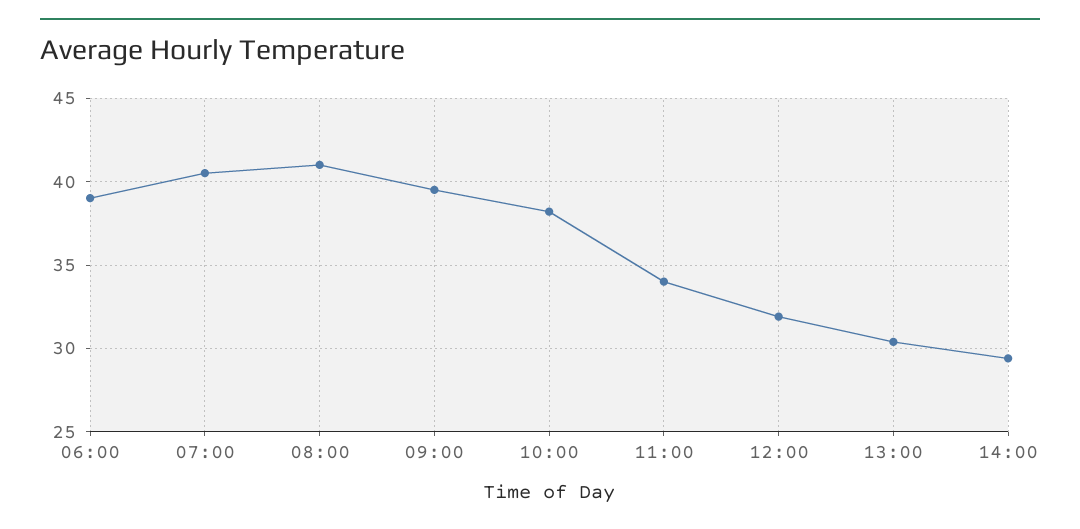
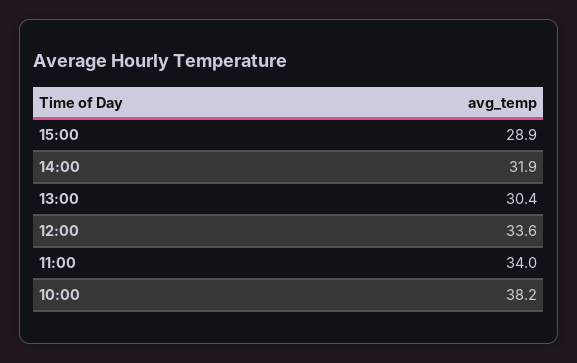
06:00: 39 -> none
07:00: 40.5 -> none
08:00: 41 -> none
09:00: 39.5 -> none
12:00: 32 -> 33.6
14:00: 29.5 -> 31.9
15:00: none -> 28.9

